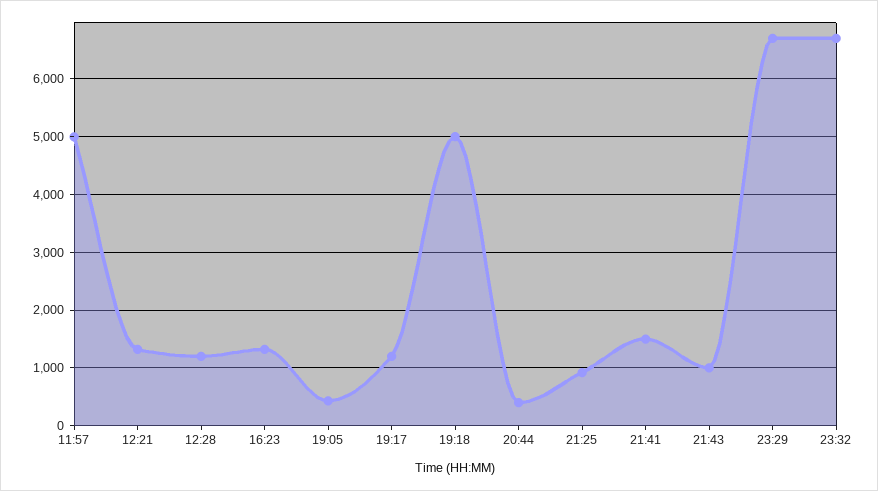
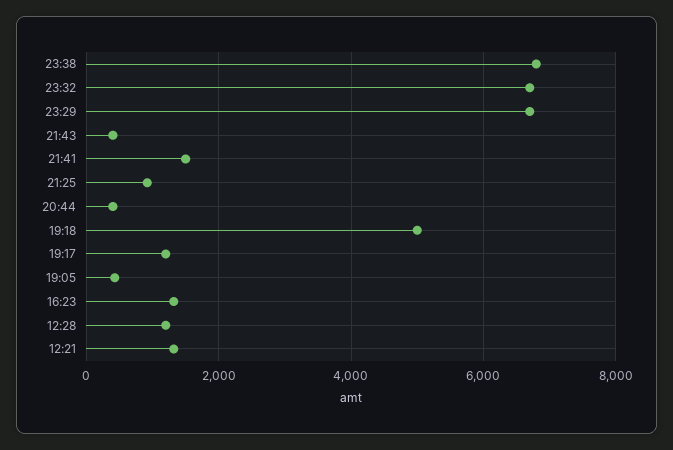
11:57: 5000 -> none
21:43: 1000 -> 400
23:38: none -> 6800

